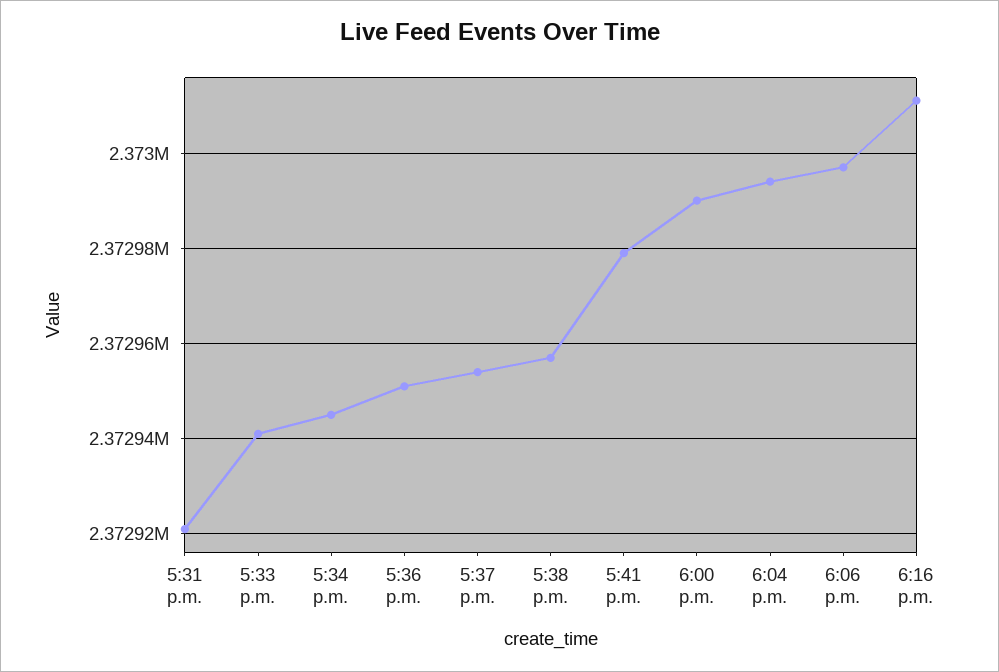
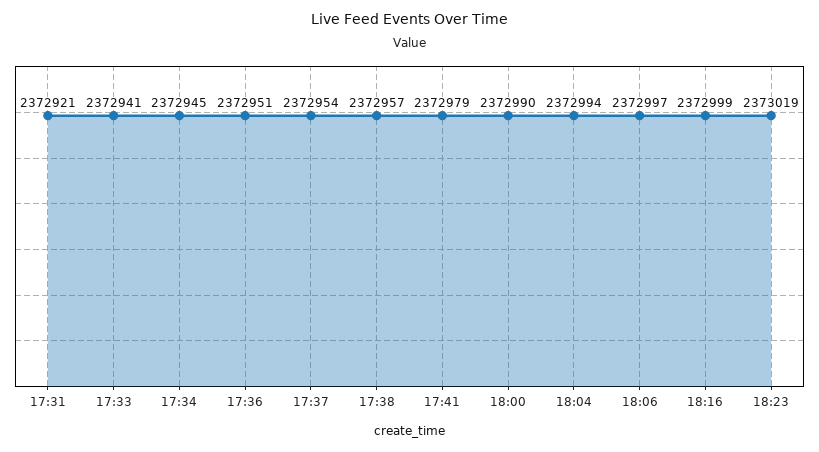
6:16 p.m.: 2373010 -> 2372999
18:23: none -> 2373019

